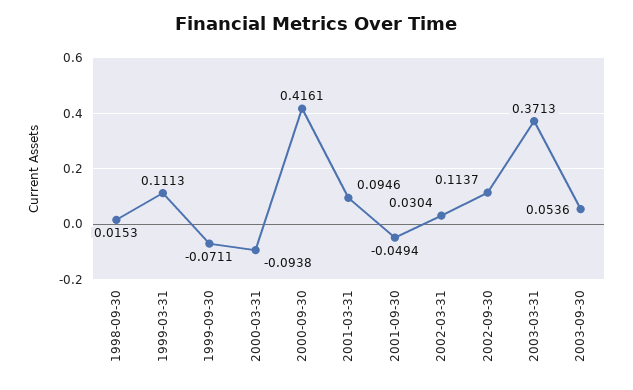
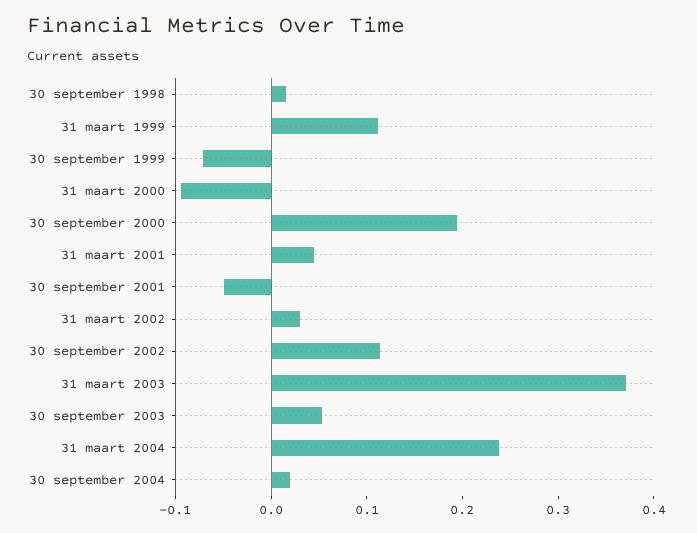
2000-09-30: 0.4161 -> 0.2
2001-03-31: 0.0946 -> 0.04
31 maart 2004: none -> 0.24
30 september 2004: none -> 0.02

